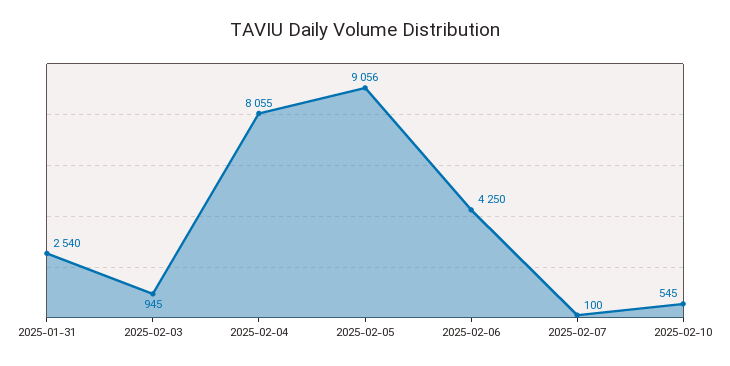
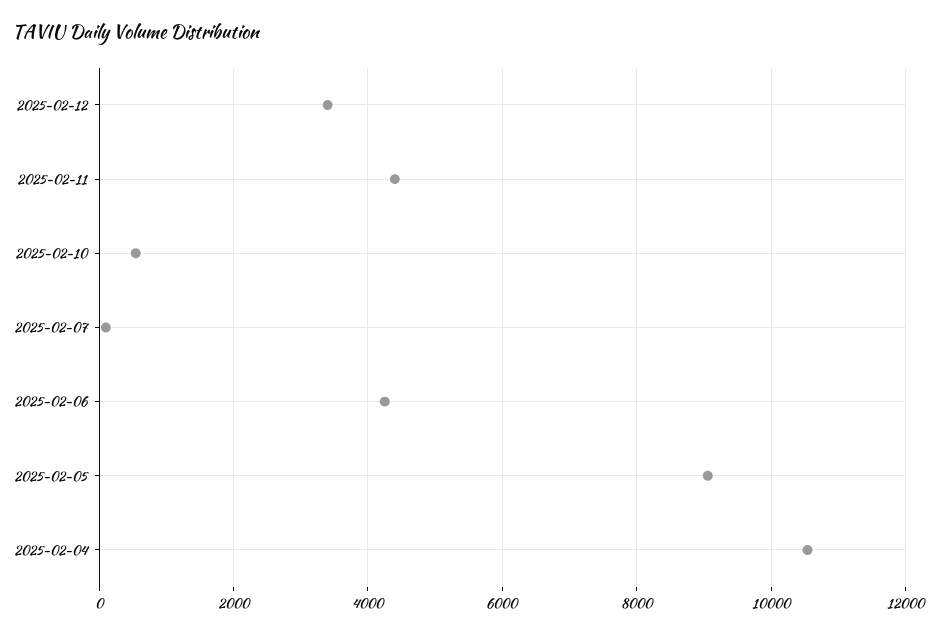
2025-01-31: 2540 -> none
2025-02-03: 945 -> none
2025-02-04: 8055 -> 10600
2025-02-12: none -> 3400
2025-02-11: none -> 4400

